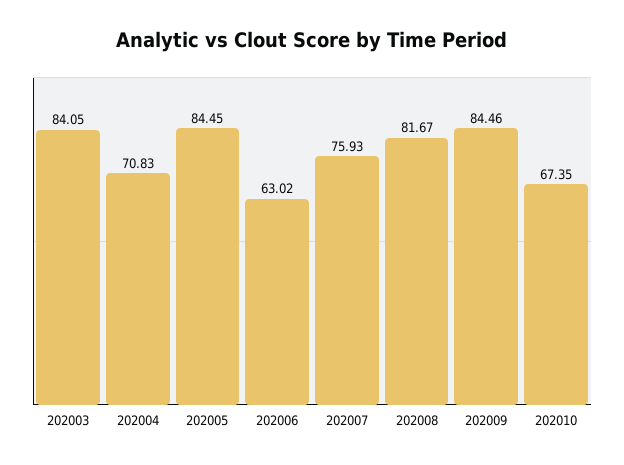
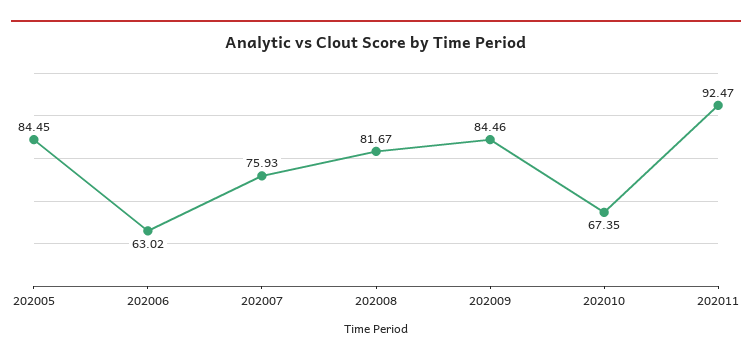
202003: 84.05 -> none
202004: 70.83 -> none
202011: none -> 92.47

